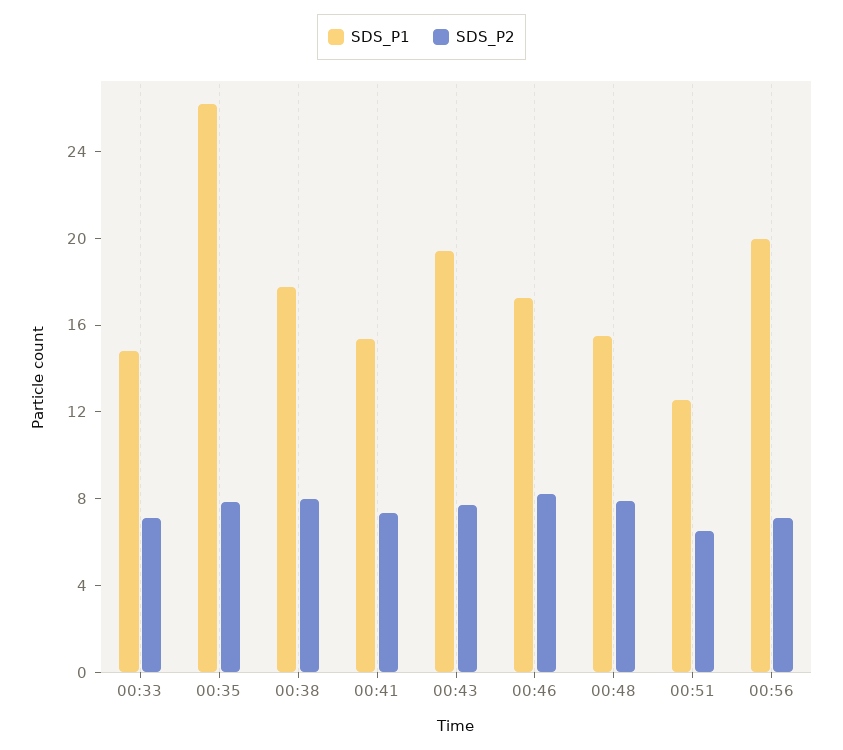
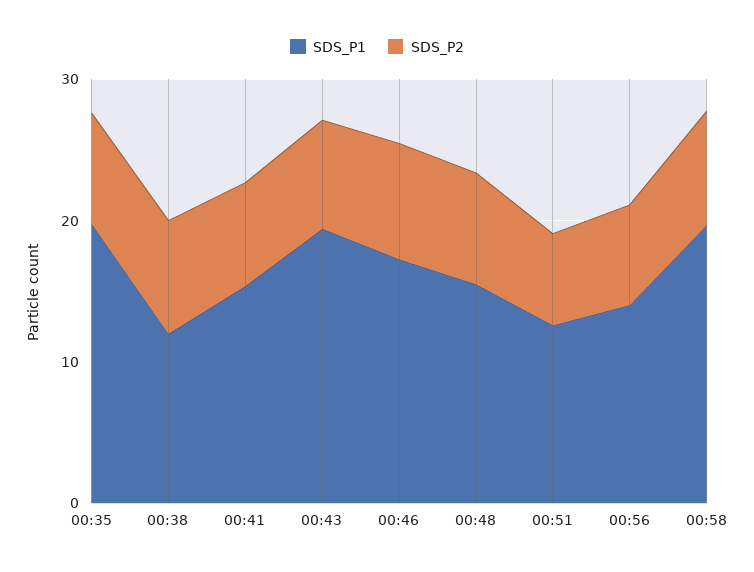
SDS_P1, 00:33: 15 -> none
SDS_P2, 00:33: 7 -> none
SDS_P1, 00:35: 26 -> 20
SDS_P1, 00:38: 18 -> 12
SDS_P1, 00:56: 20 -> 14
SDS_P1, 00:58: none -> 20
SDS_P2, 00:58: none -> 8

